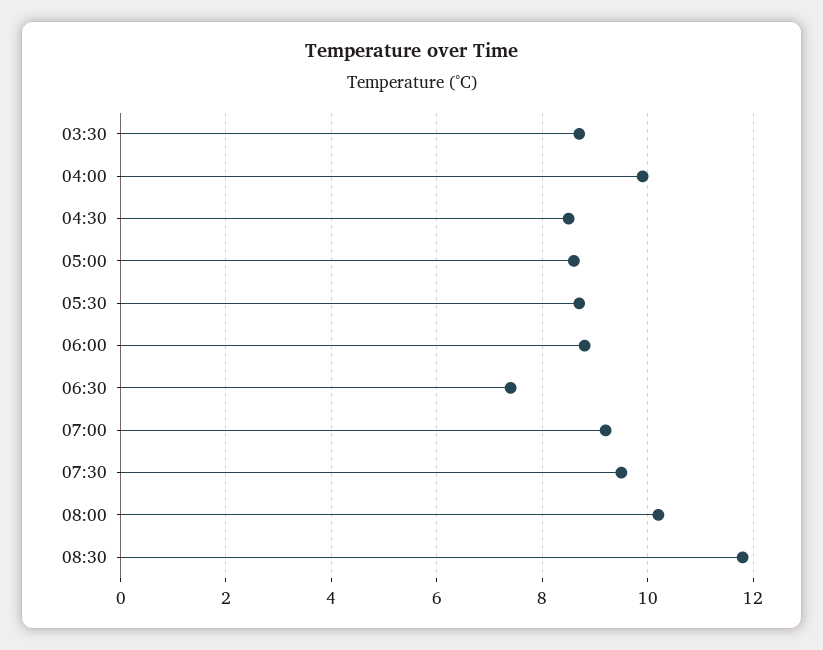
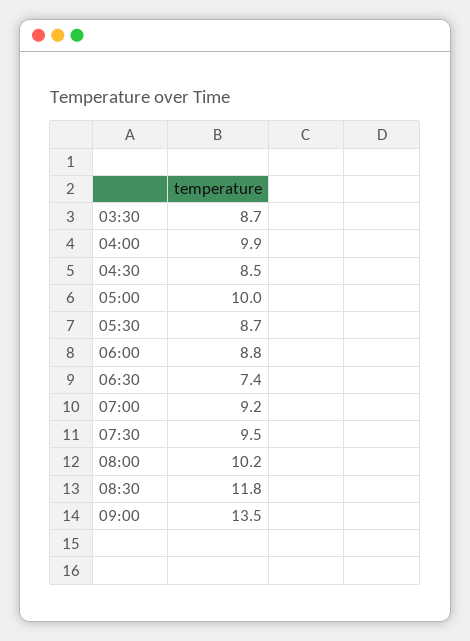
05:00: 8.5 -> 10
09:00: none -> 13.5

